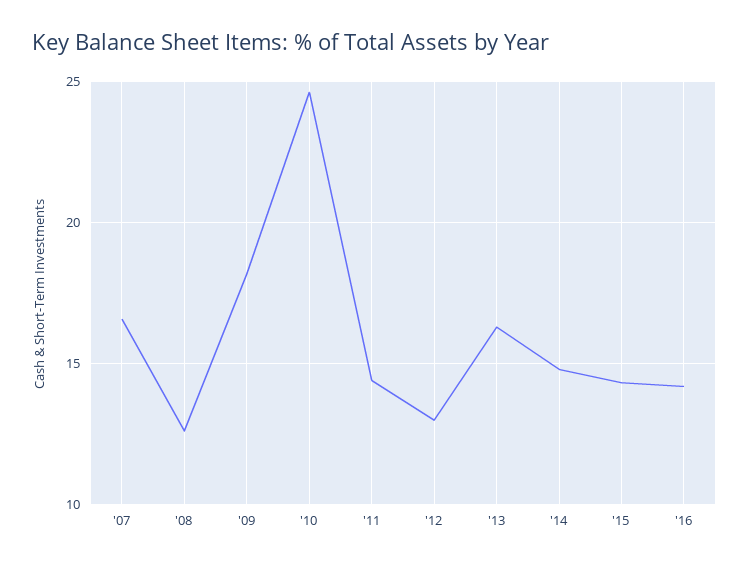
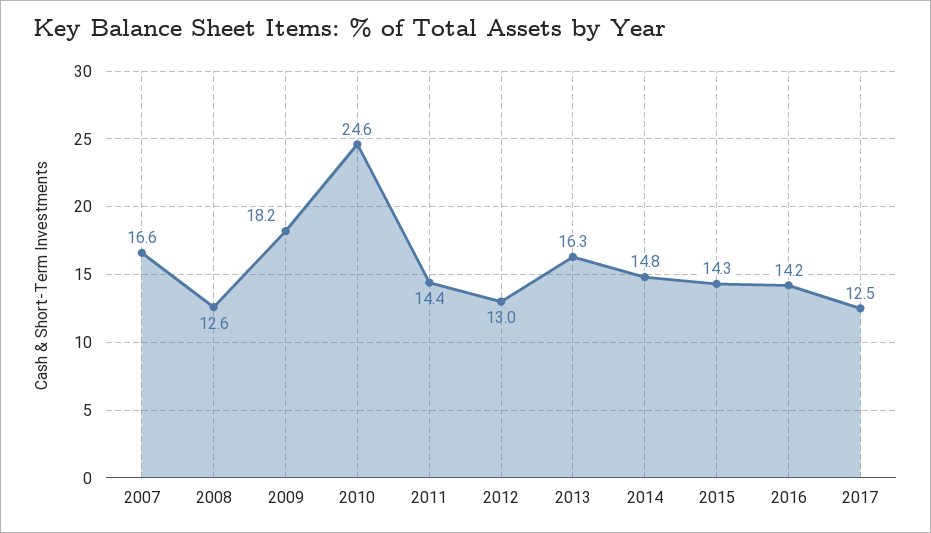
2017: none -> 12.5

